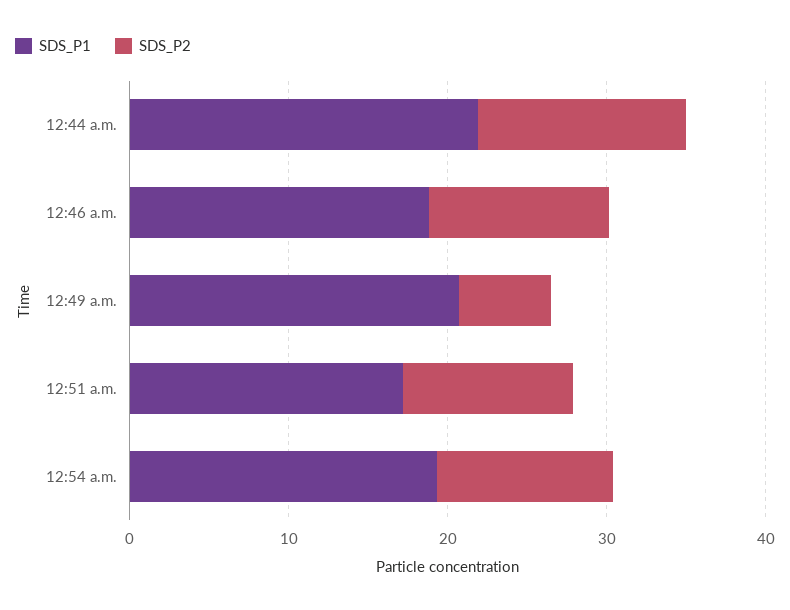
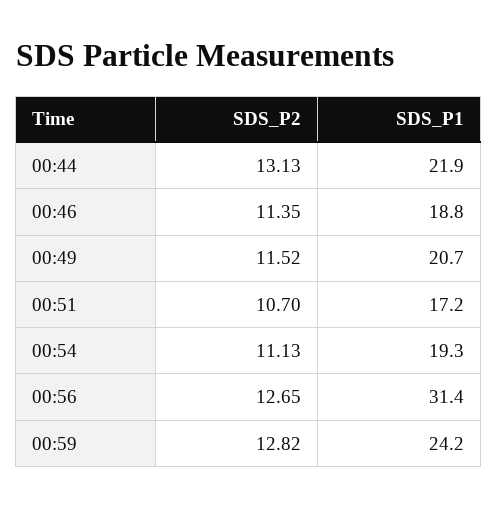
SDS_P2, 12:49 a.m.: 6 -> 11.52
SDS_P2, 00:56: none -> 12.65
SDS_P1, 00:56: none -> 31.4
SDS_P2, 00:59: none -> 12.82
SDS_P1, 00:59: none -> 24.2

